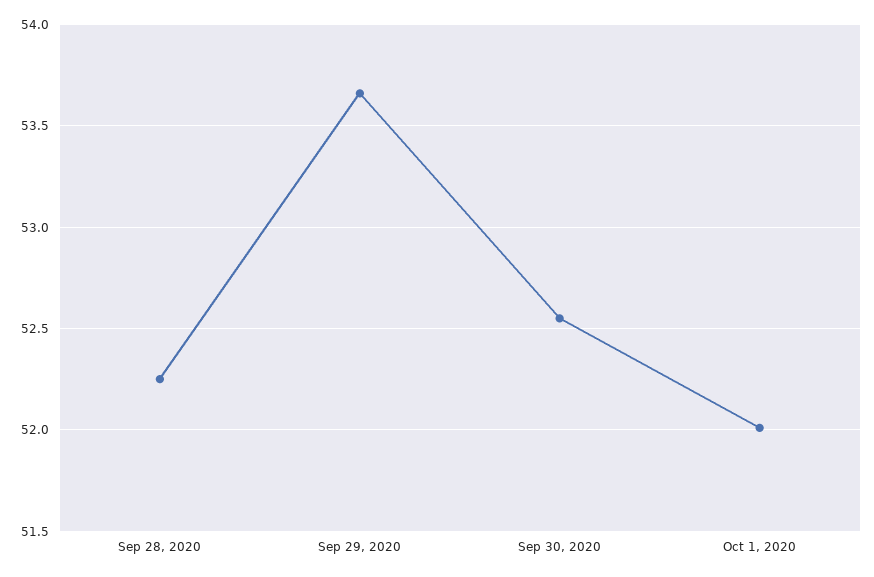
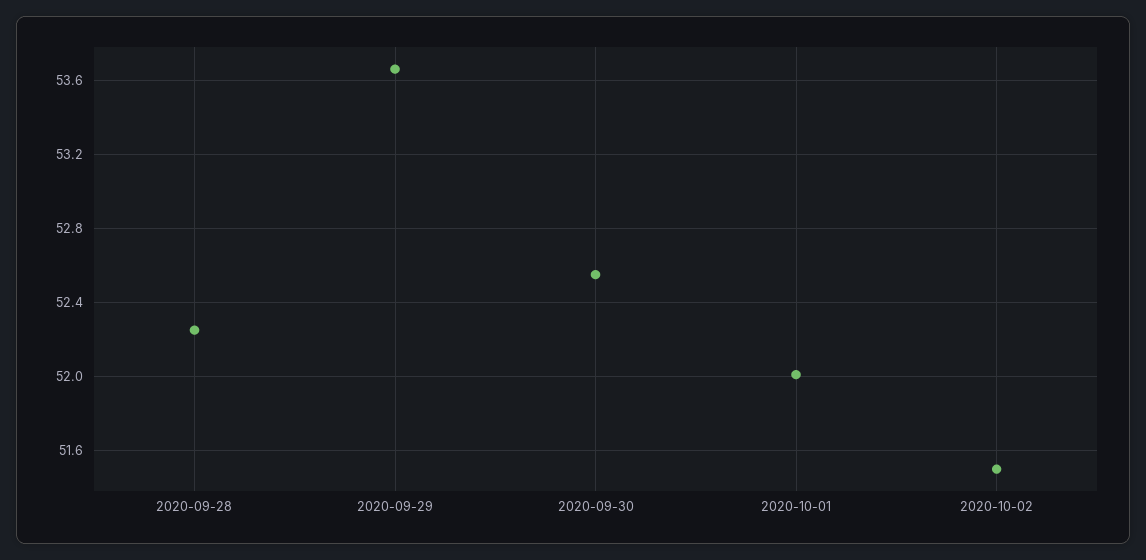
2020-10-02: none -> 51.5

